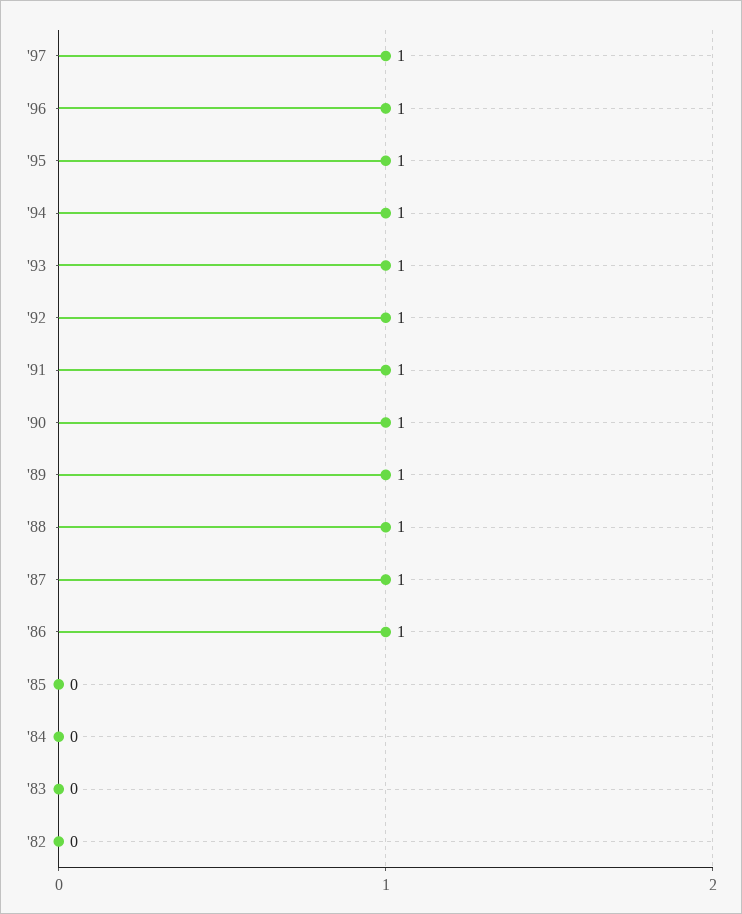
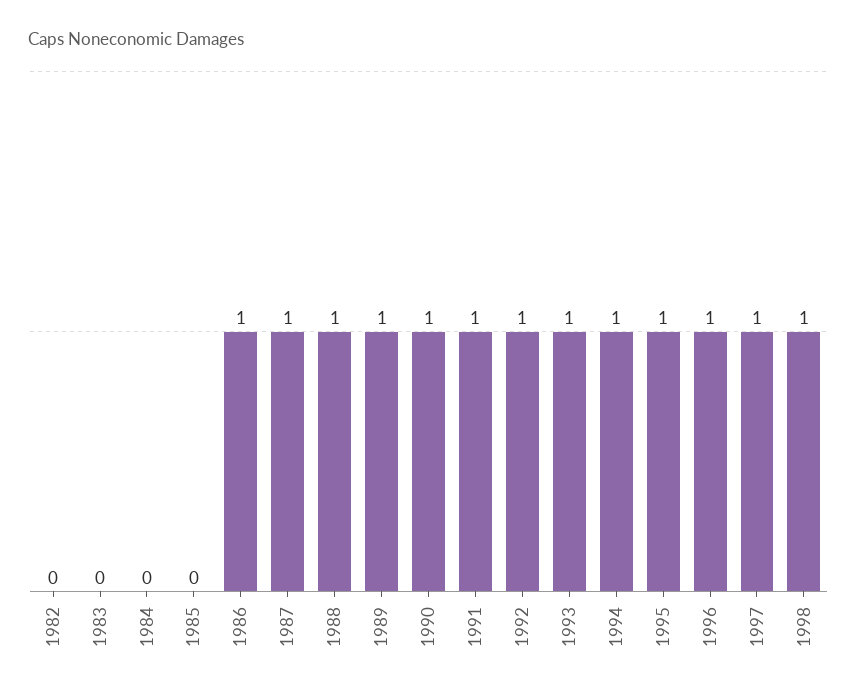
1998: none -> 1

